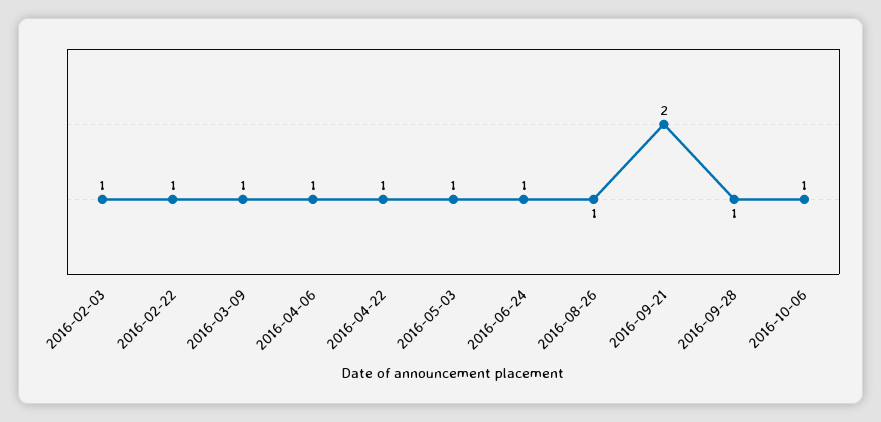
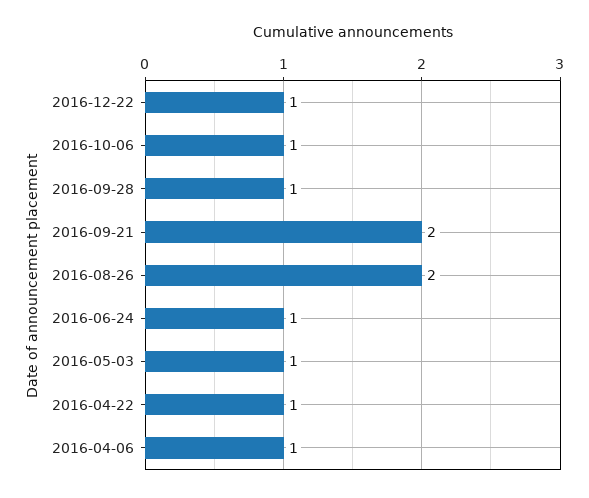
2016-02-03: 1 -> none
2016-02-22: 1 -> none
2016-03-09: 1 -> none
2016-08-26: 1 -> 2
2016-12-22: none -> 1

